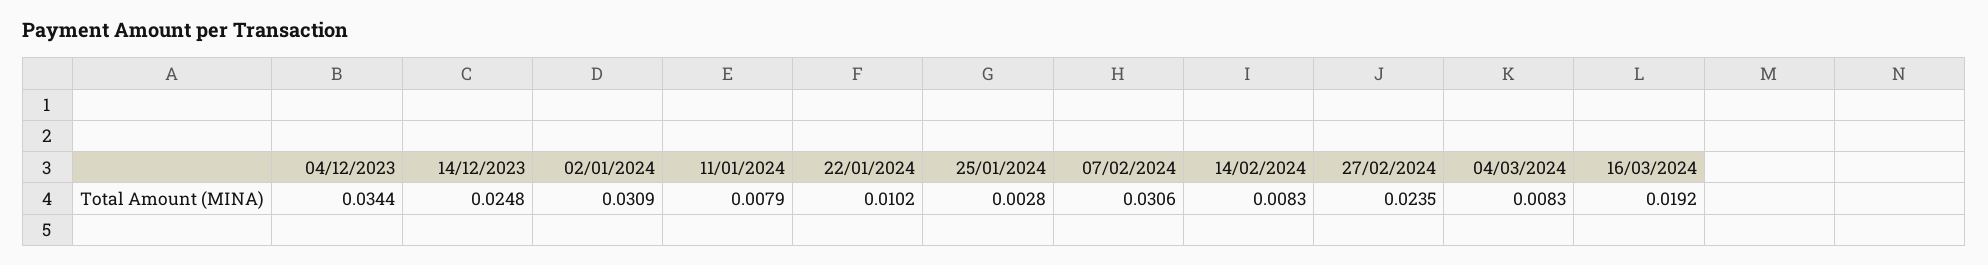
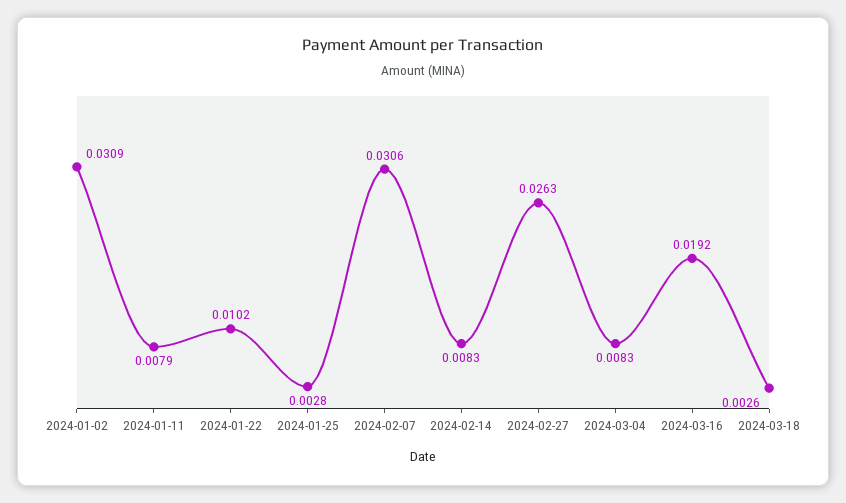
04/12/2023: 0.0344 -> none
14/12/2023: 0.0248 -> none
27/02/2024: 0.0235 -> 0.0263
2024-03-18: none -> 0.0026

